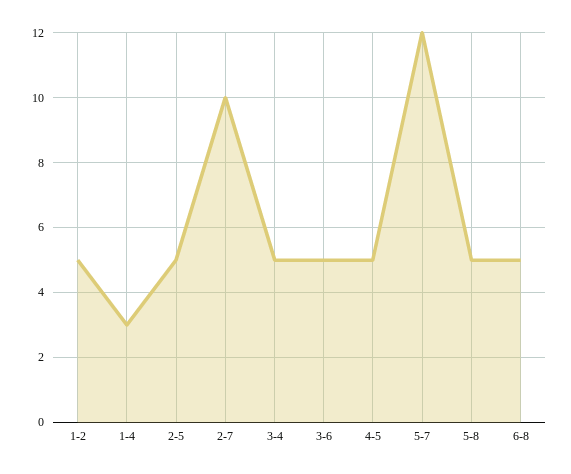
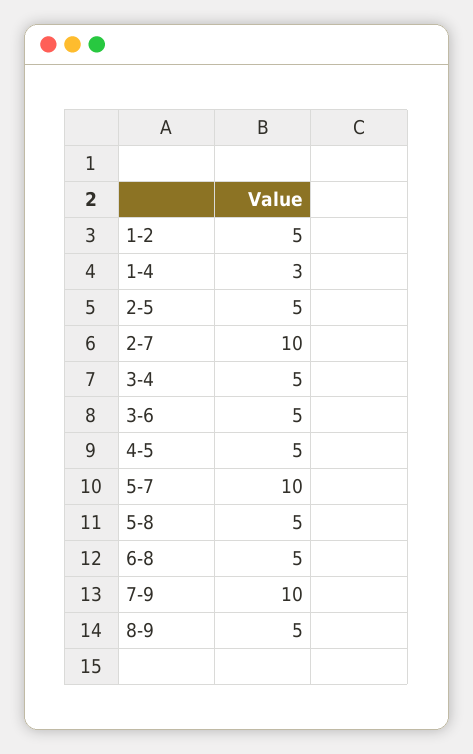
5-7: 12 -> 10
7-9: none -> 10
8-9: none -> 5

